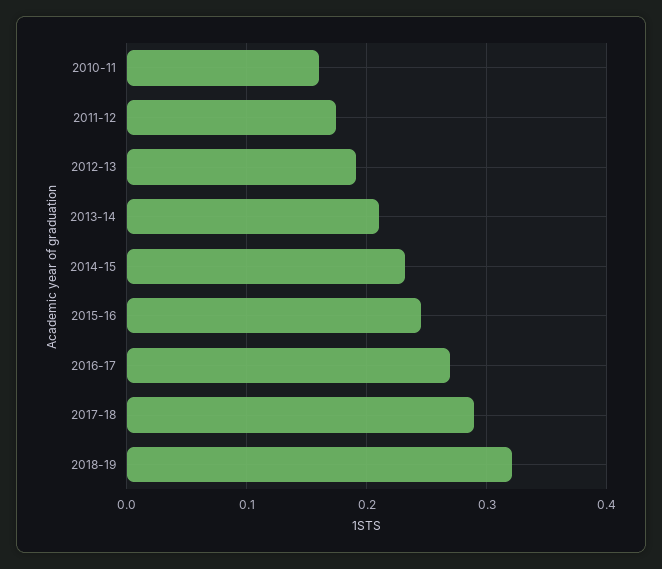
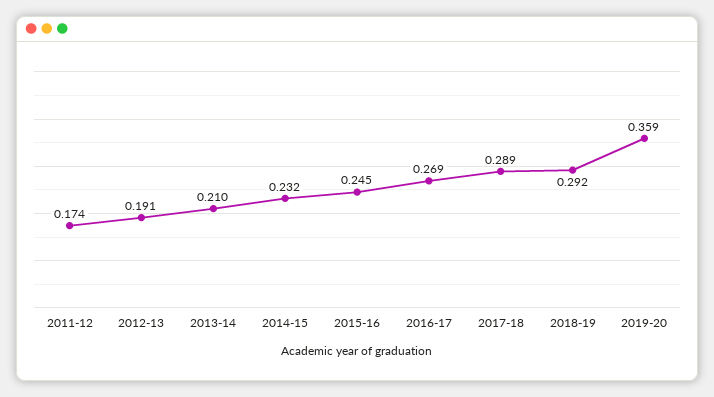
2010-11: 0.16 -> none
2018-19: 0.32 -> 0.292
2019-20: none -> 0.359

